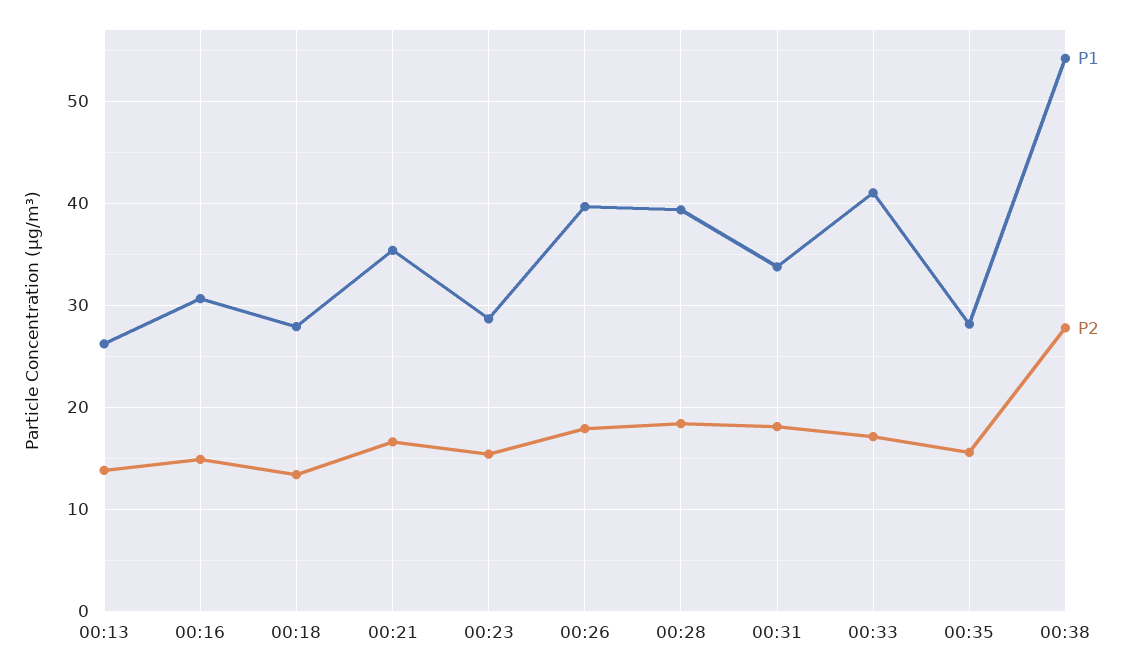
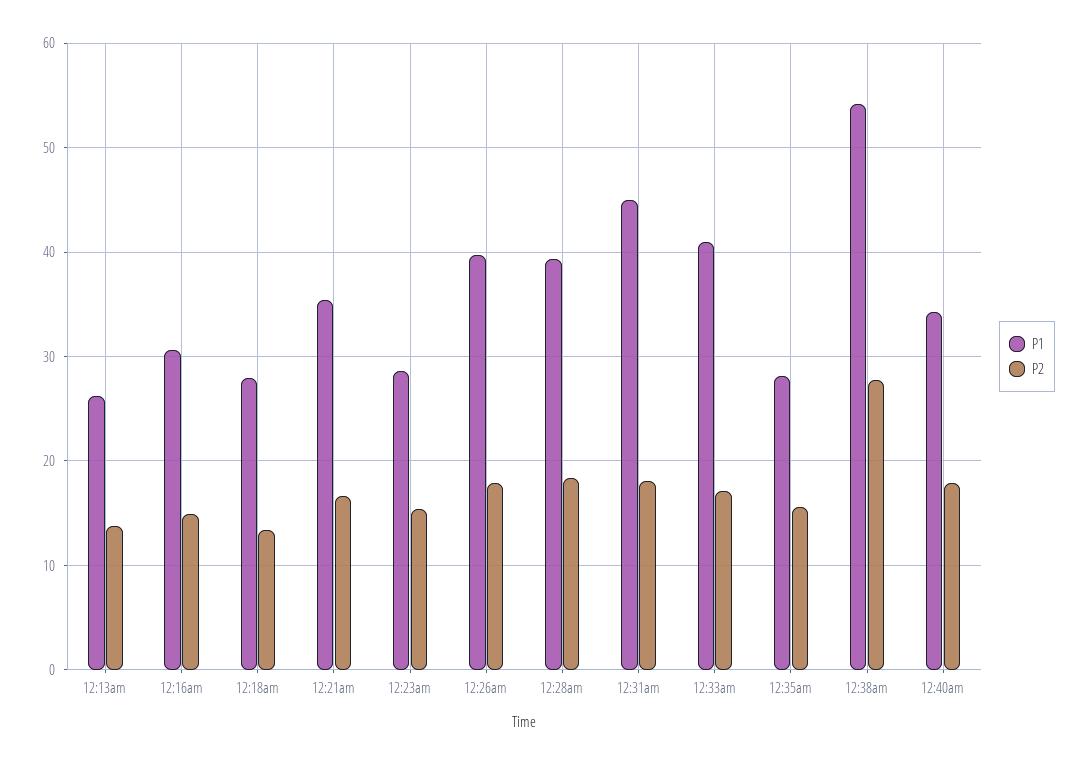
P1, 00:31: 34 -> 45
P1, 12:40am: none -> 34
P2, 12:40am: none -> 18

